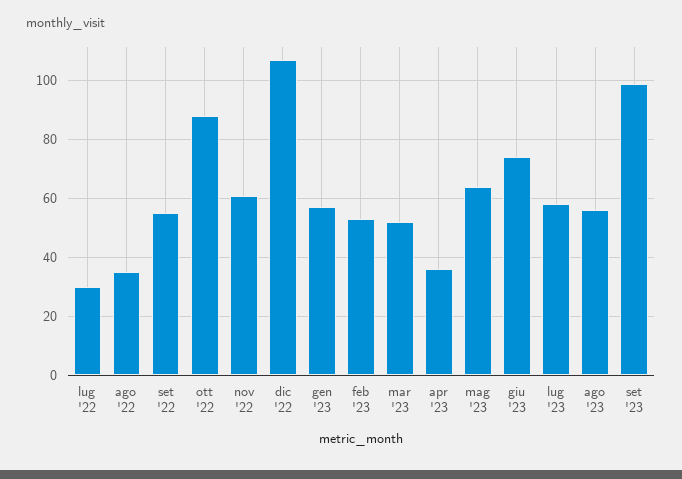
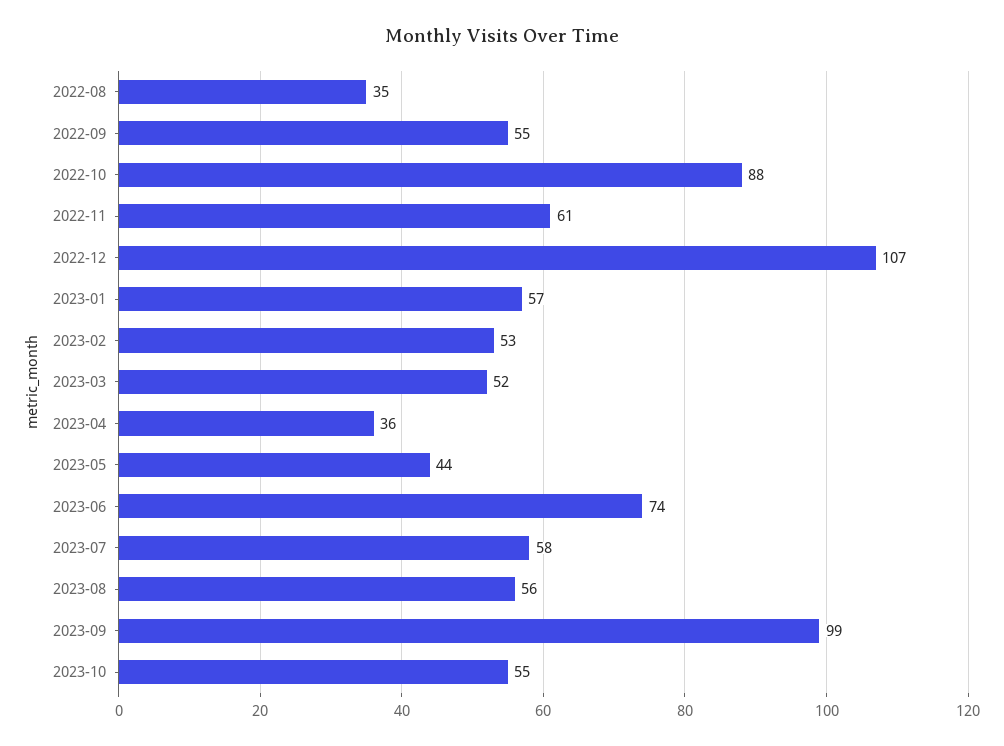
lug '22: 30 -> none
mag '23: 65 -> 44
2023-10: none -> 55

